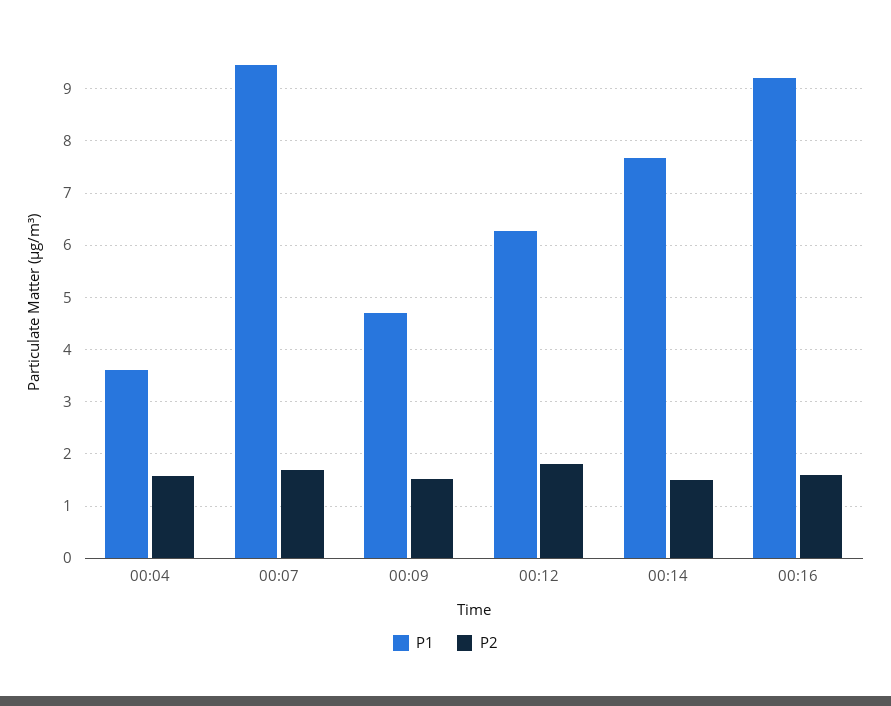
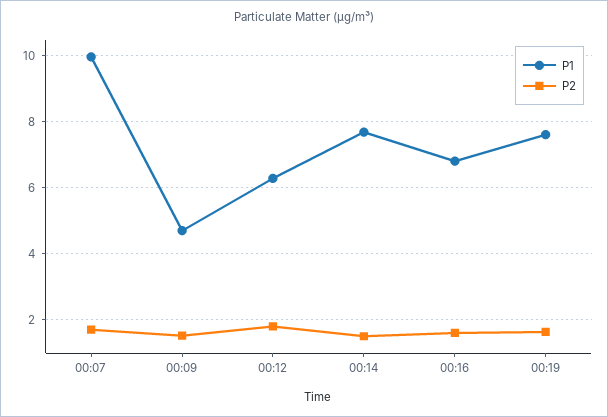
P1, 00:04: 3.6 -> none
P2, 00:04: 1.6 -> none
P1, 00:07: 9.4 -> 10
P1, 00:16: 9.2 -> 6.8
P1, 00:19: none -> 7.6
P2, 00:19: none -> 1.6

